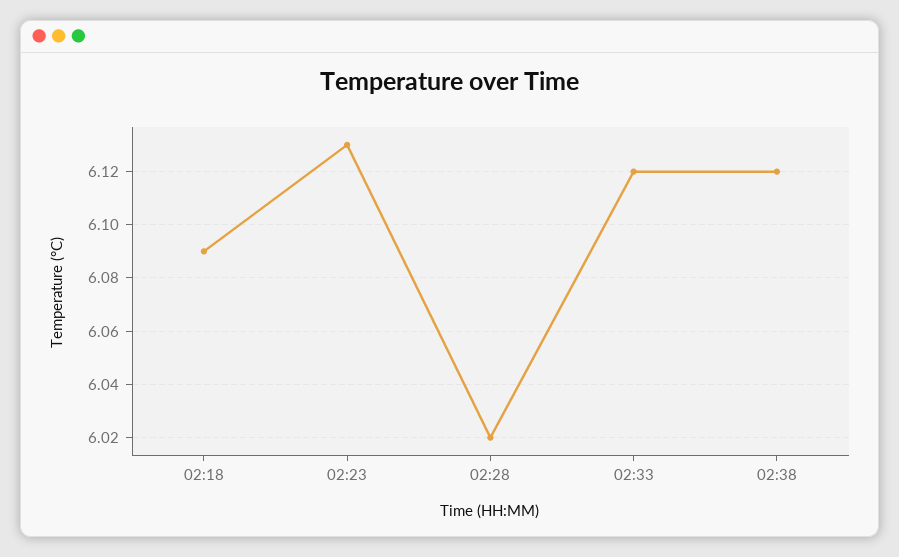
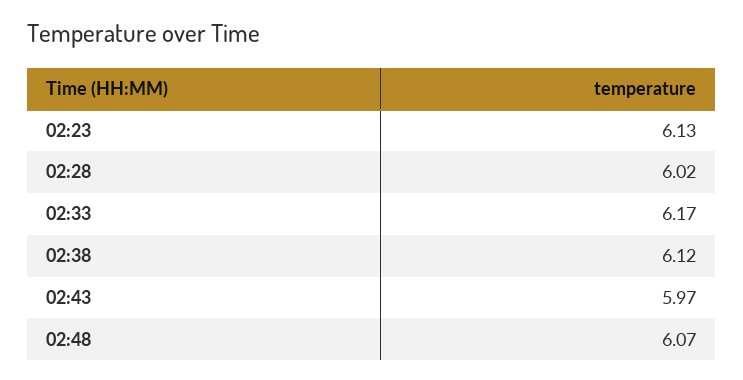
02:18: 6.09 -> none
02:33: 6.12 -> 6.17
02:43: none -> 5.97
02:48: none -> 6.07

